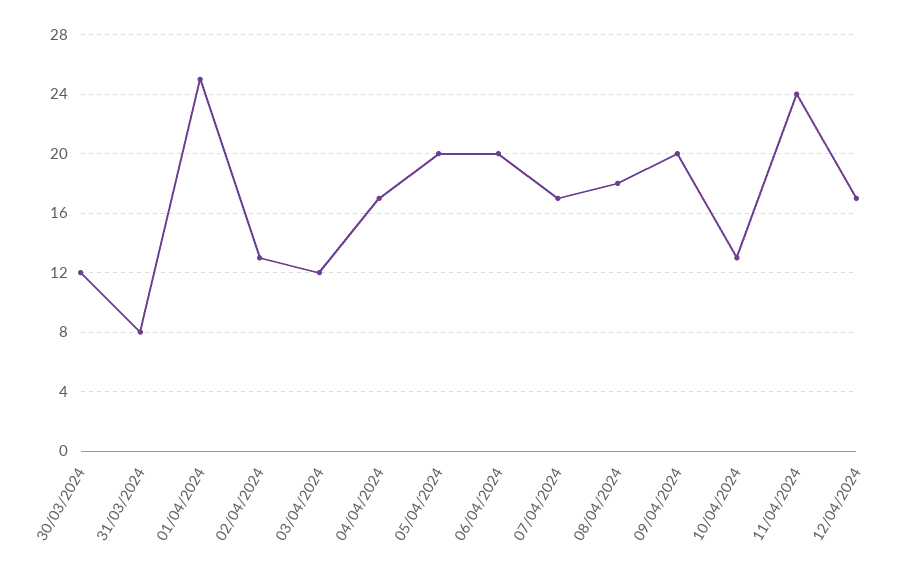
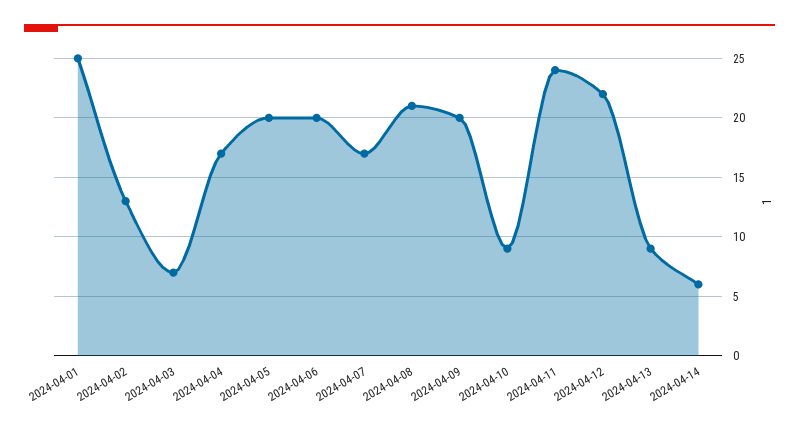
30/03/2024: 12 -> none
31/03/2024: 8 -> none
03/04/2024: 12 -> 7
08/04/2024: 18 -> 21
10/04/2024: 13 -> 9
12/04/2024: 17 -> 22
2024-04-13: none -> 9
2024-04-14: none -> 6

